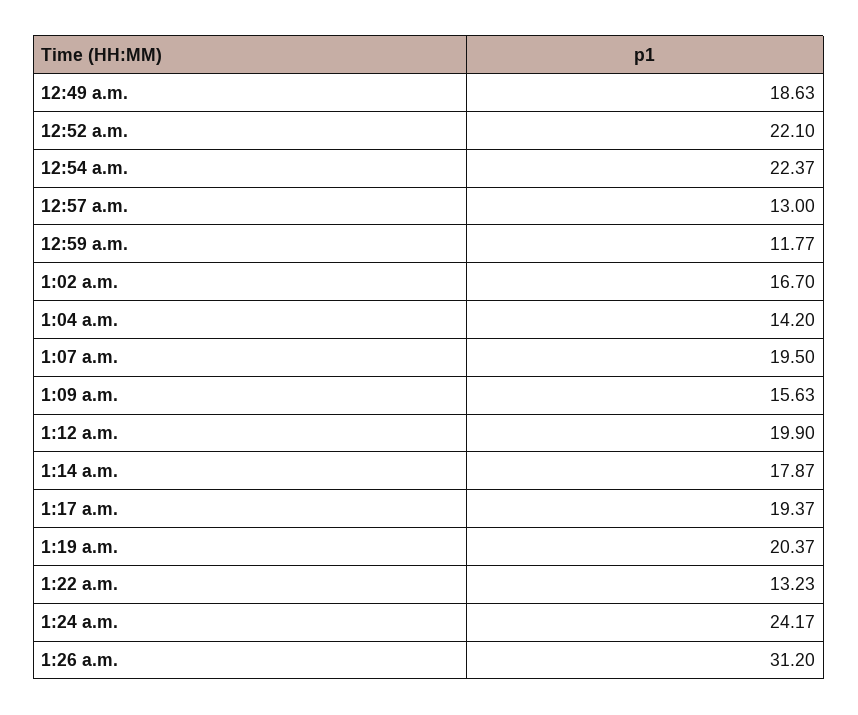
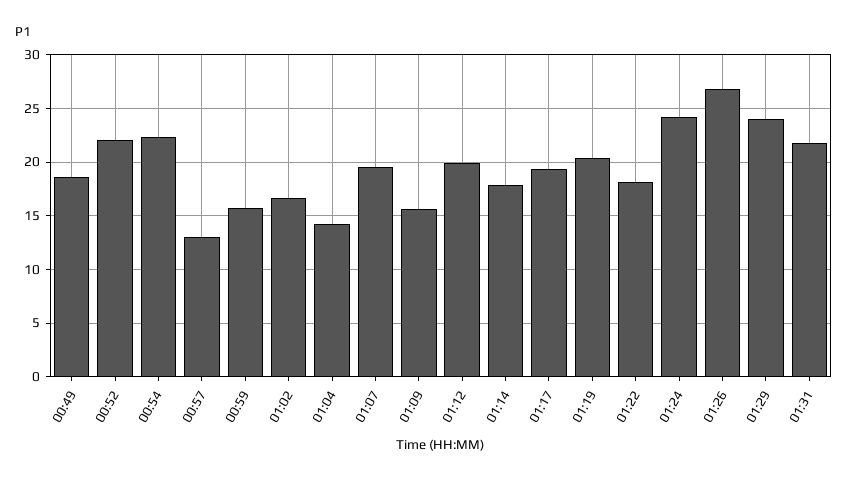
12:59 a.m.: 11.77 -> 16
1:22 a.m.: 13.23 -> 18
1:26 a.m.: 31.2 -> 27
01:29: none -> 24
01:31: none -> 22

